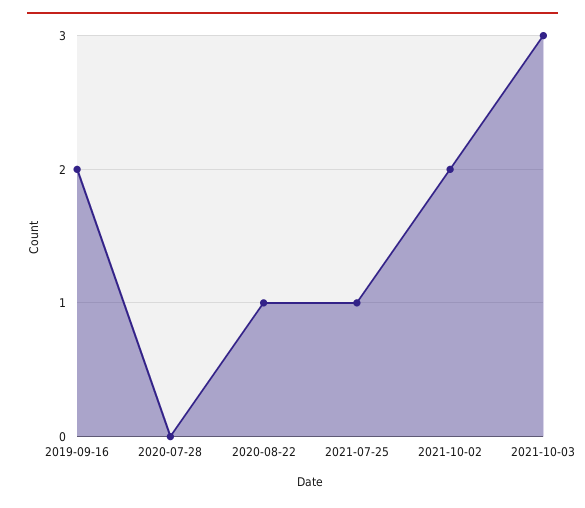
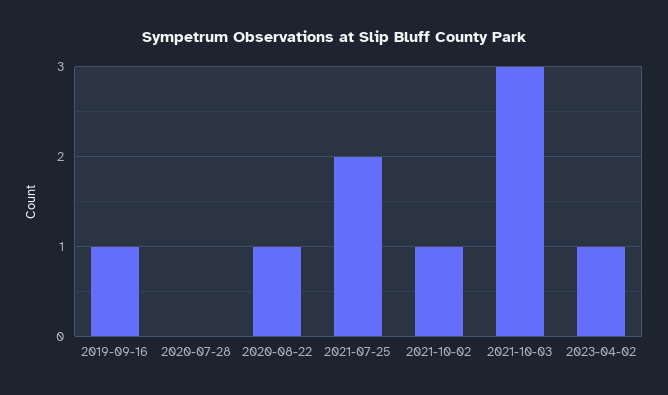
2019-09-16: 2 -> 1
2021-07-25: 1 -> 2
2021-10-02: 2 -> 1
2023-04-02: none -> 1

